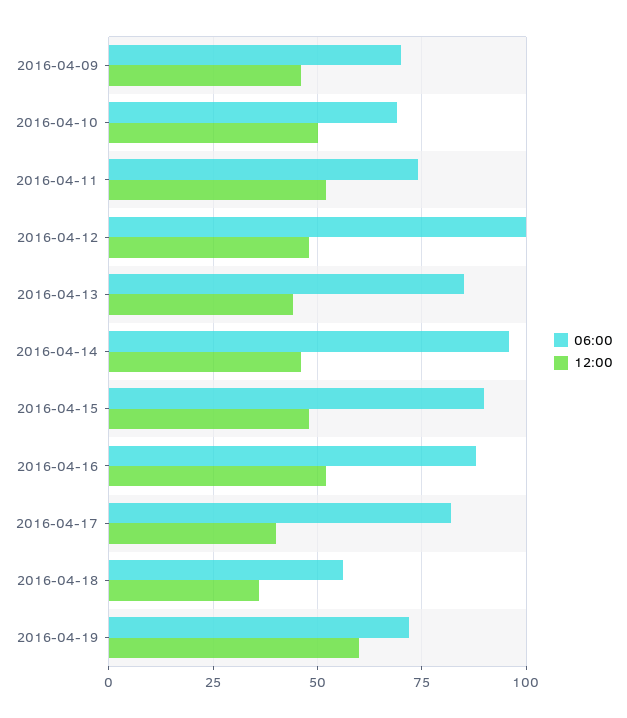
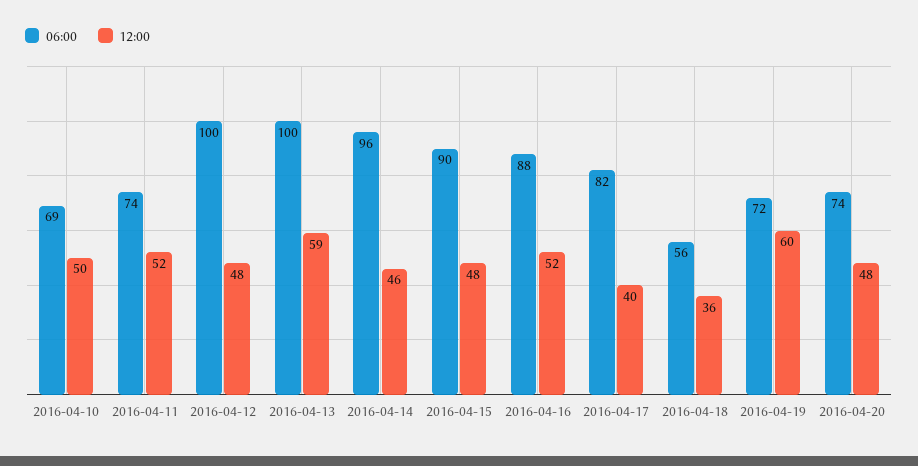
06:00, 2016-04-09: 70 -> none
12:00, 2016-04-09: 45 -> none
06:00, 2016-04-13: 85 -> 100
12:00, 2016-04-13: 45 -> 59
06:00, 2016-04-20: none -> 74
12:00, 2016-04-20: none -> 48

